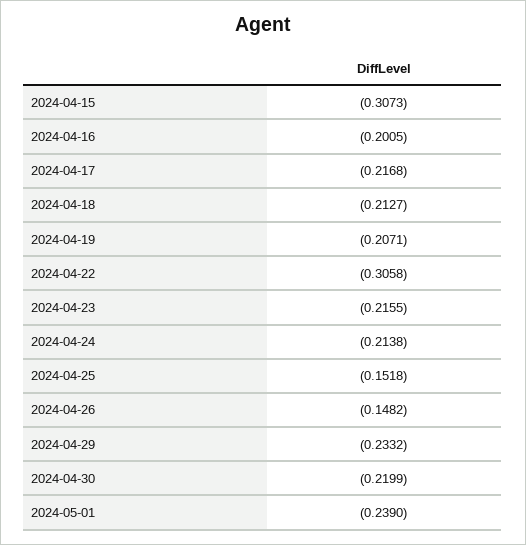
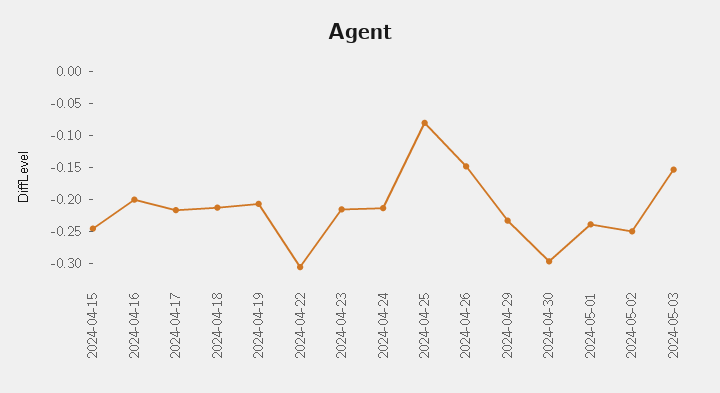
2024-04-15: -0.3073 -> -0.25
2024-04-25: -0.1518 -> -0.075
2024-04-30: -0.2199 -> -0.3
2024-05-02: none -> -0.25
2024-05-03: none -> -0.15

